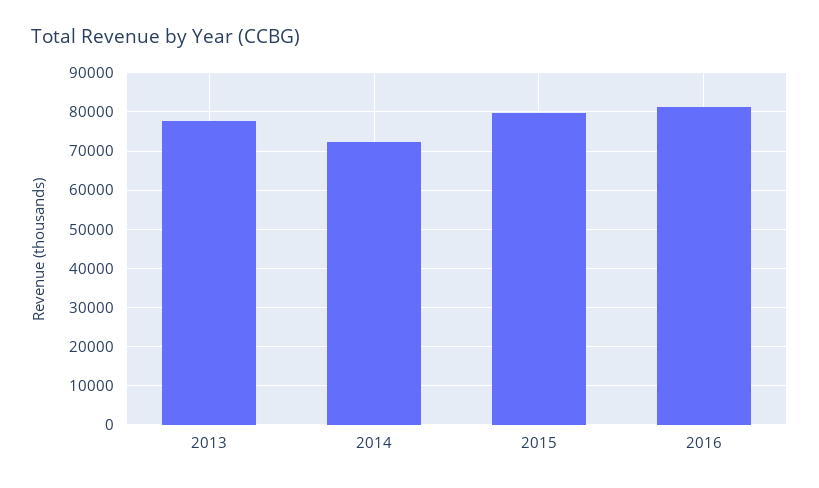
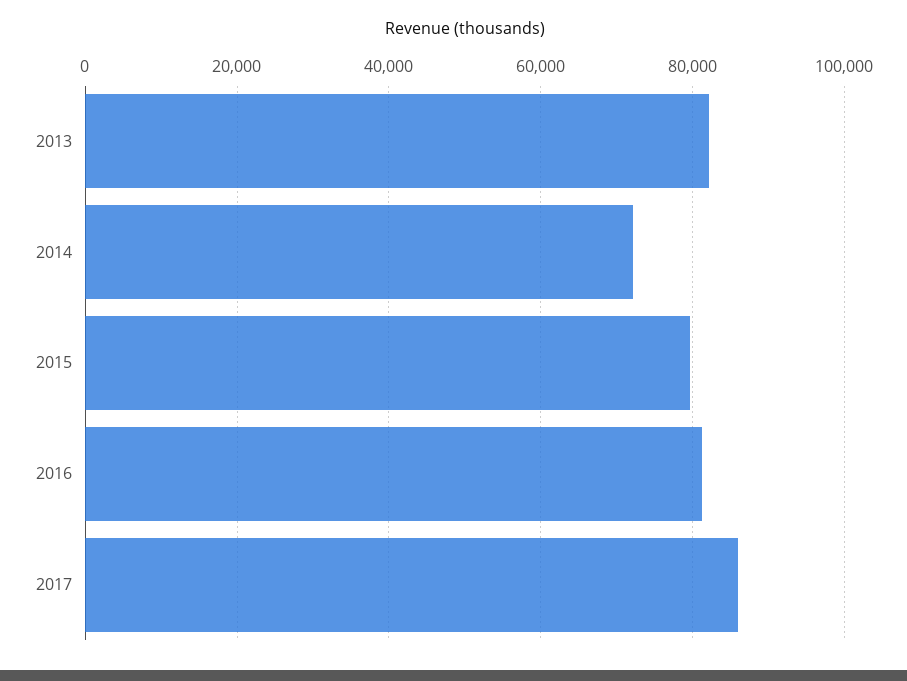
2013: 78000 -> 82000
2017: none -> 86000

